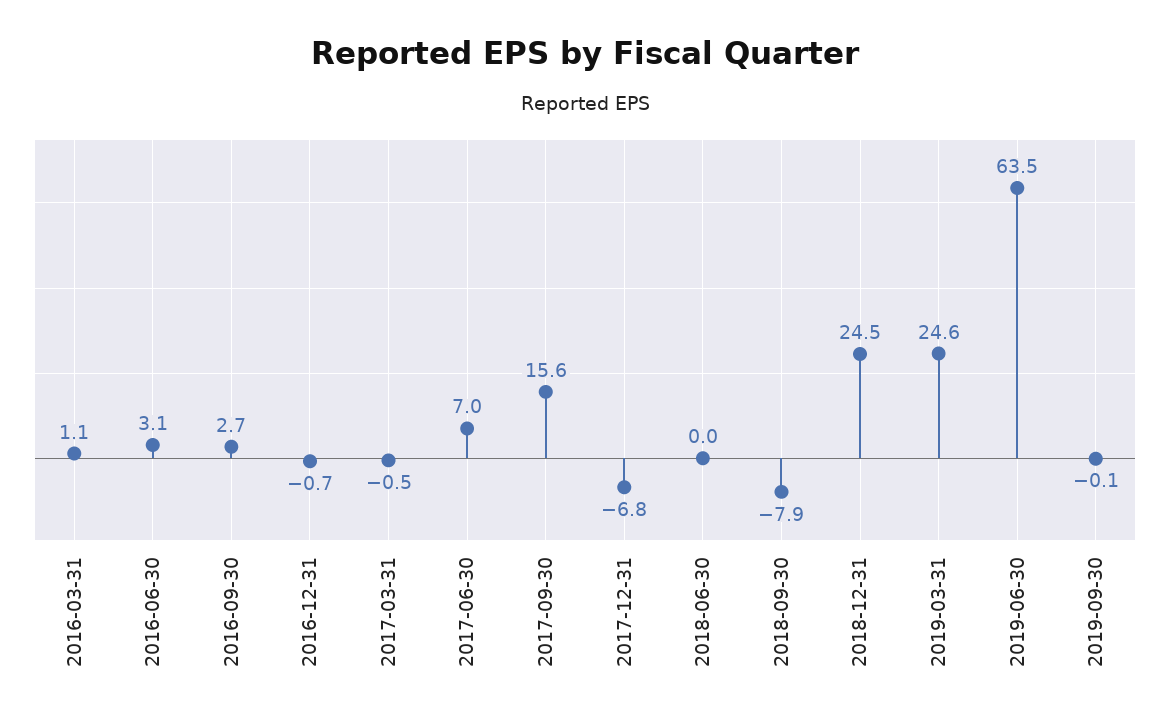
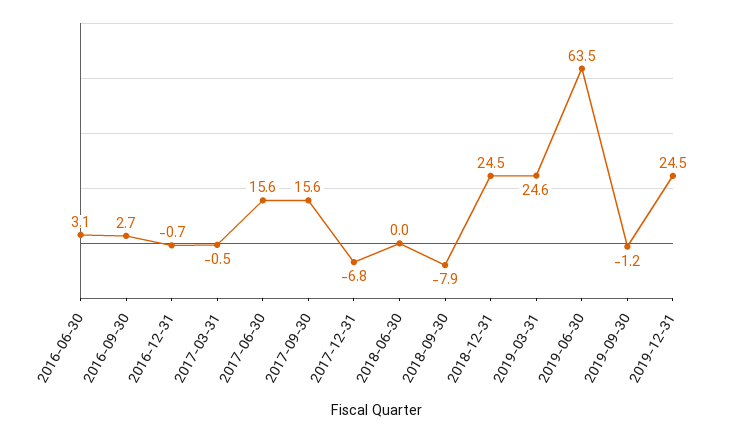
2016-03-31: 1.1 -> none
2017-06-30: 7 -> 15.6
2019-09-30: -0.1 -> -1.2
2019-12-31: none -> 24.5

